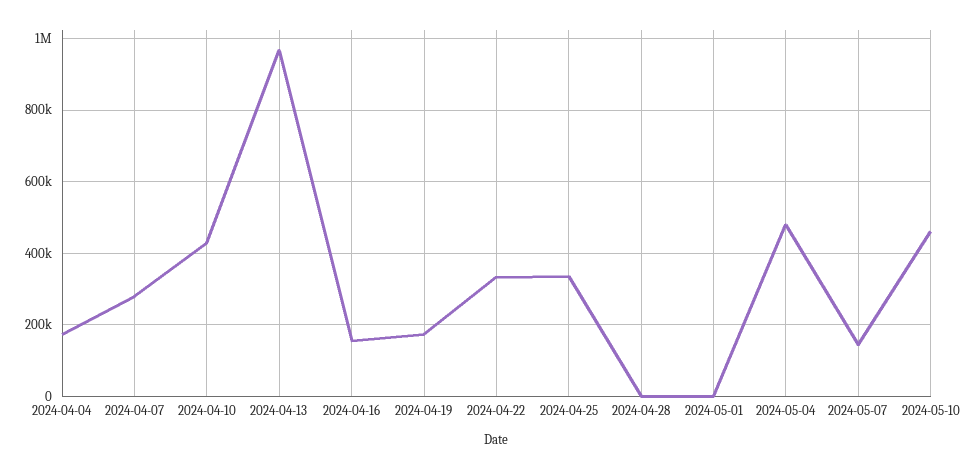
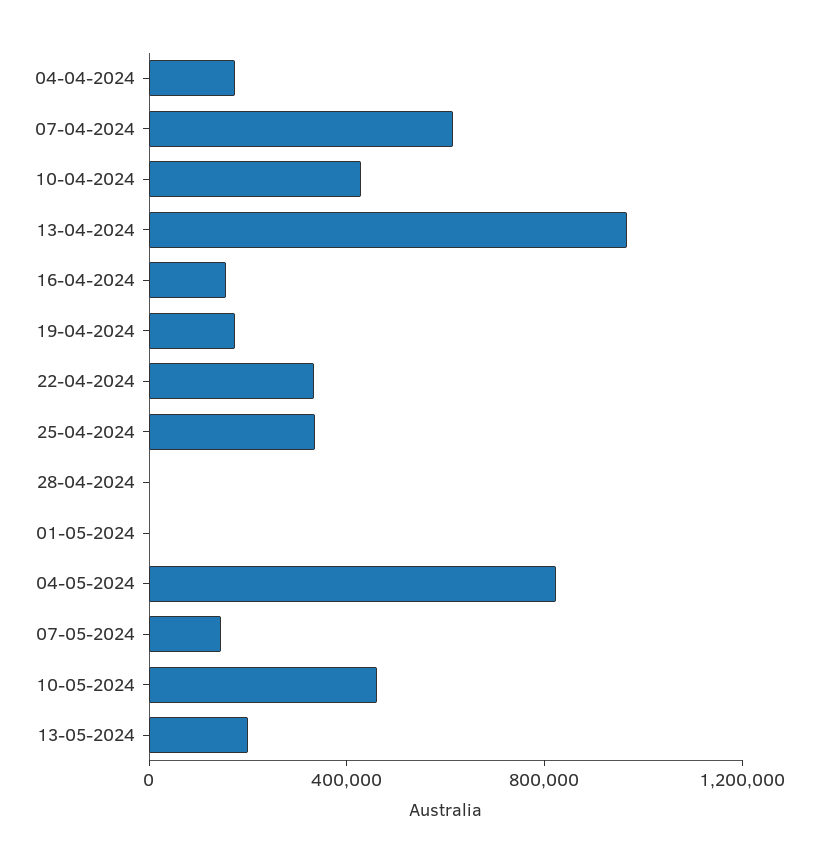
2024-04-07: 280000 -> 600000
2024-05-04: 480000 -> 800000
13-05-2024: none -> 200000

